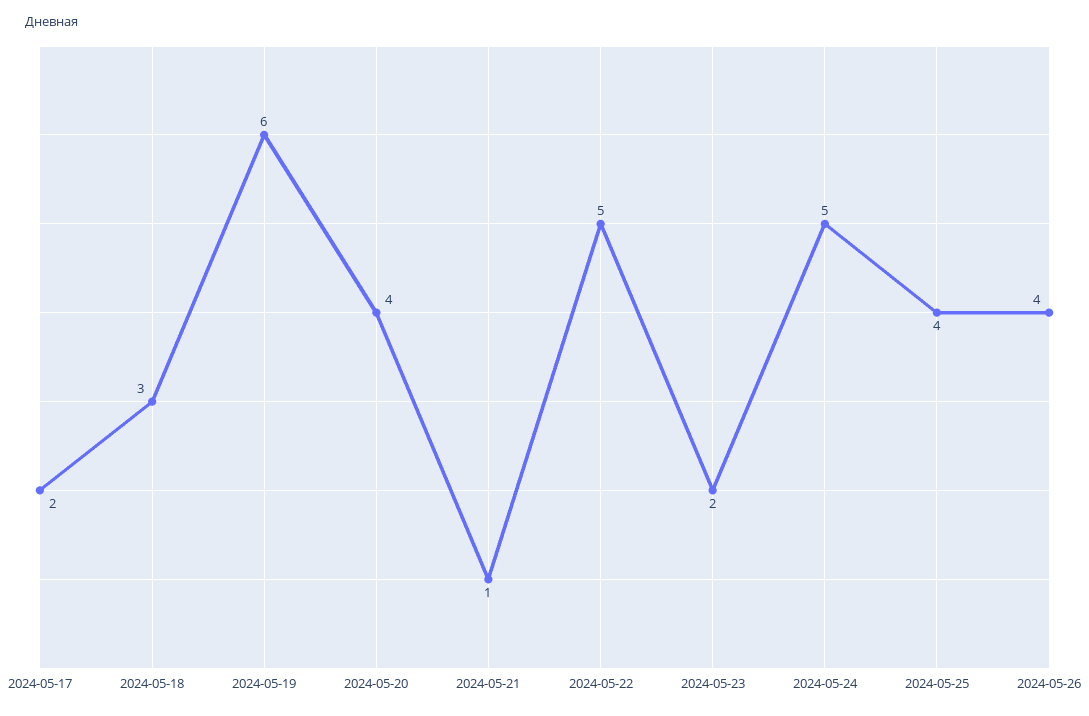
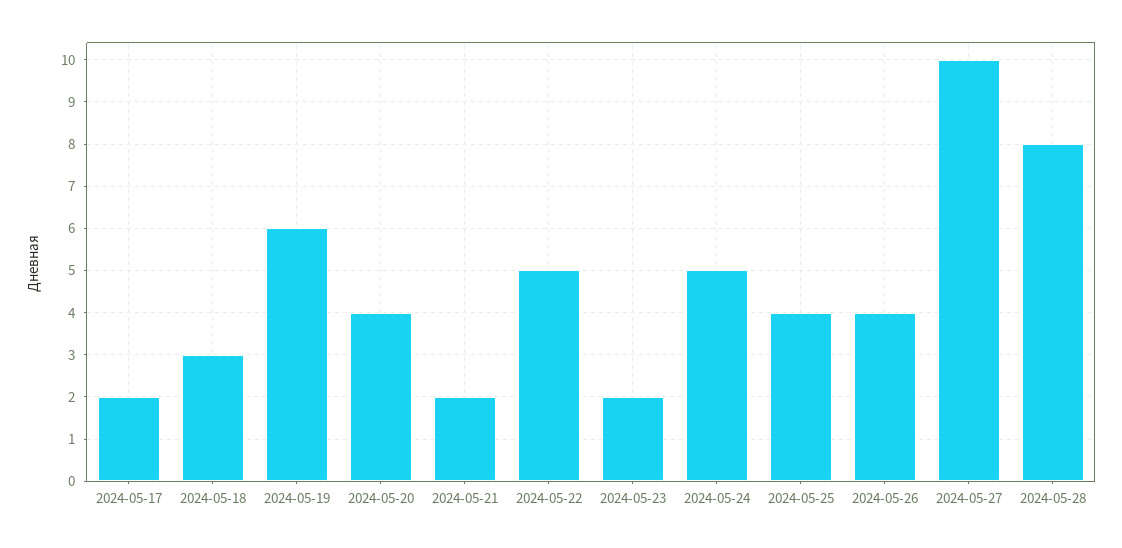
2024-05-21: 1 -> 2
2024-05-27: none -> 10
2024-05-28: none -> 8

